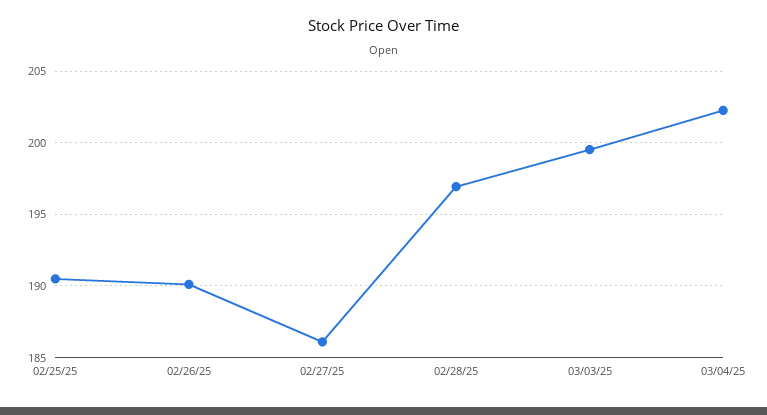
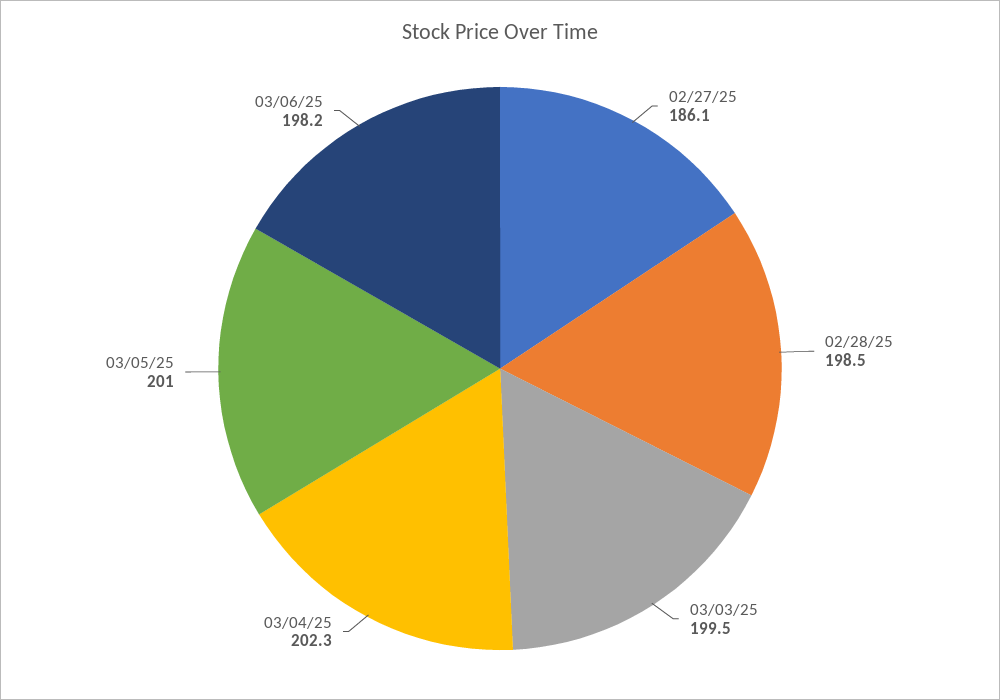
02/25/25: 190.5 -> none
02/26/25: 190 -> none
02/28/25: 197 -> 198.5
03/05/25: none -> 201
03/06/25: none -> 198.2

